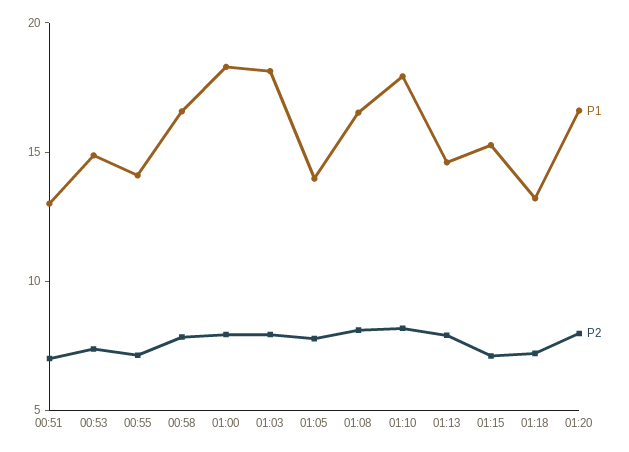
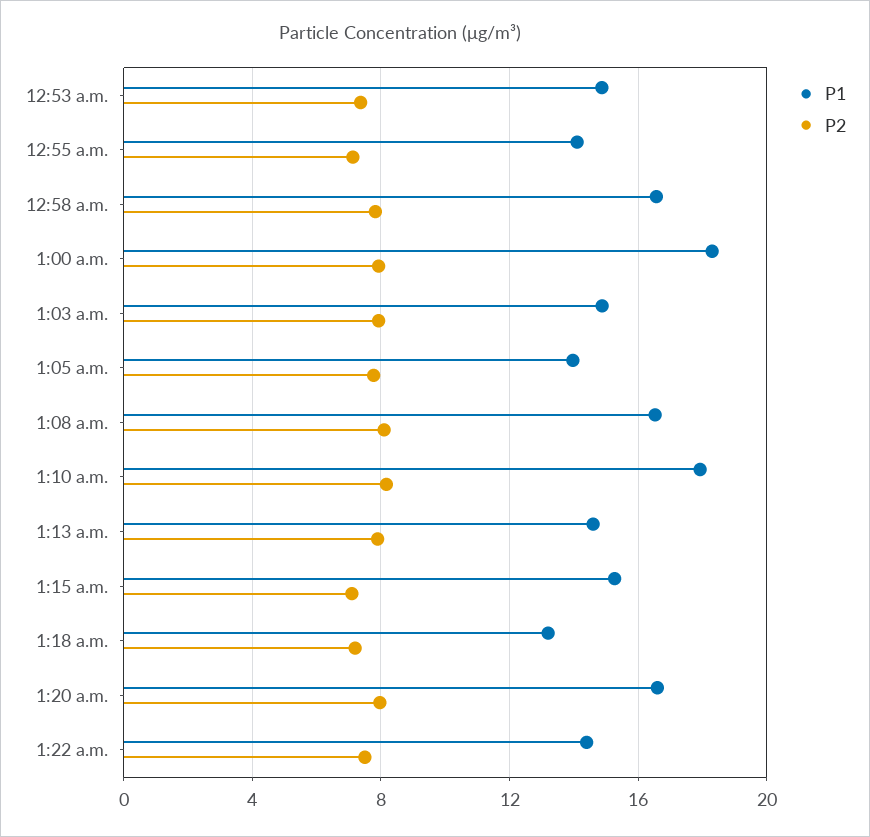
P1, 00:51: 13 -> none
P2, 00:51: 7 -> none
P1, 01:03: 18 -> 15
P1, 1:22 a.m.: none -> 14.5
P2, 1:22 a.m.: none -> 7.5

